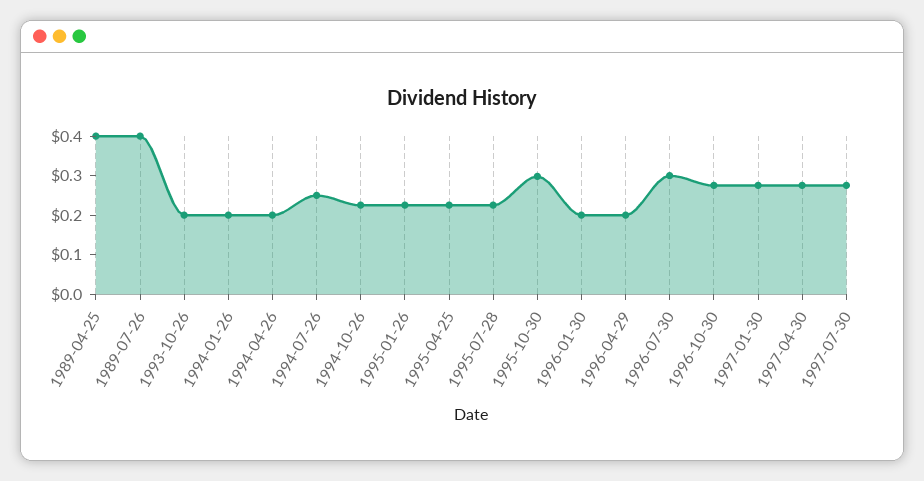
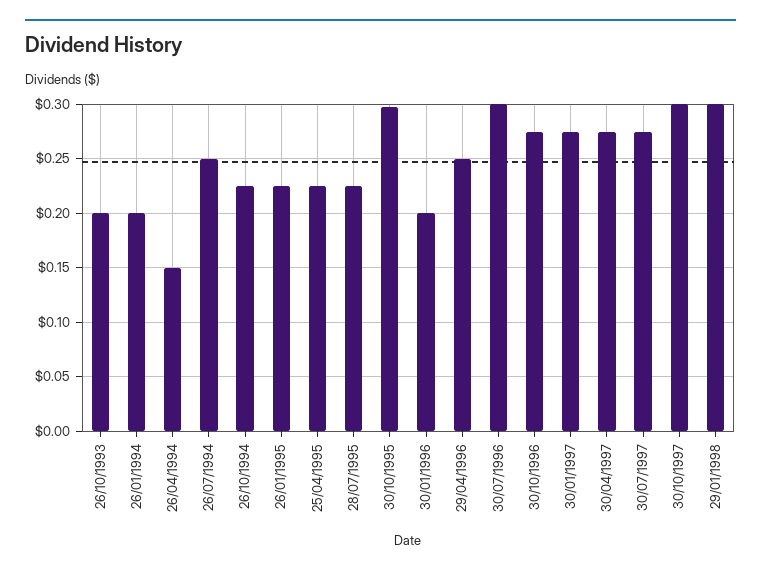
1989-04-25: 0.4 -> none
1989-07-26: 0.4 -> none
1994-04-26: 0.2 -> 0.15
1996-04-29: 0.2 -> 0.25
30/10/1997: none -> 0.3
29/01/1998: none -> 0.3

